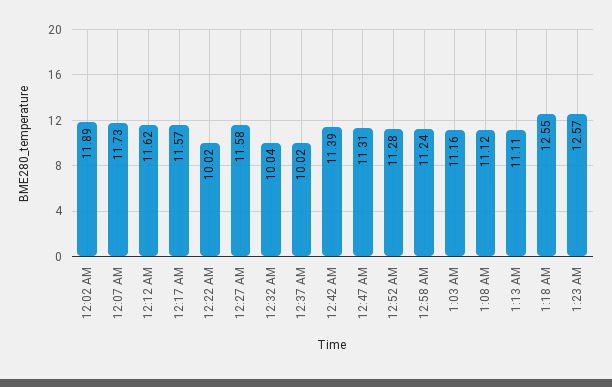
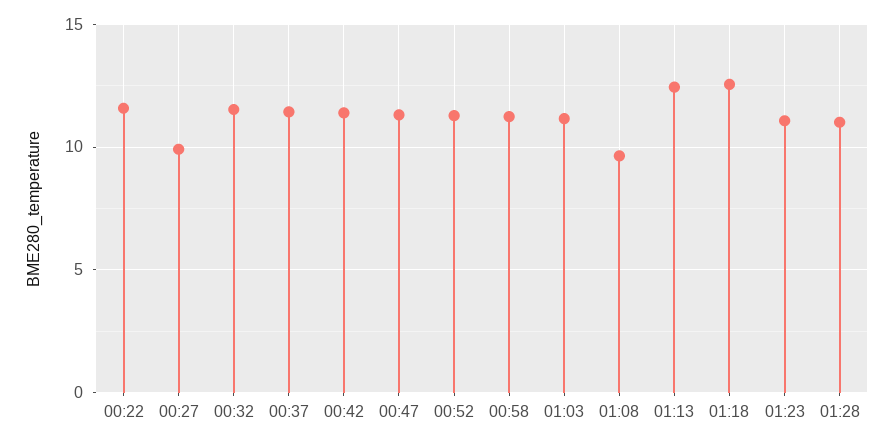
12:02 AM: 11.89 -> none
12:07 AM: 11.73 -> none
12:12 AM: 11.62 -> none
12:17 AM: 11.57 -> none
12:22 AM: 10.02 -> 11.5
12:27 AM: 11.58 -> 10
12:32 AM: 10.04 -> 11.5
12:37 AM: 10.02 -> 11.5
1:08 AM: 11.12 -> 9.5
1:13 AM: 11.11 -> 12.5
1:23 AM: 12.57 -> 11
01:28: none -> 11

